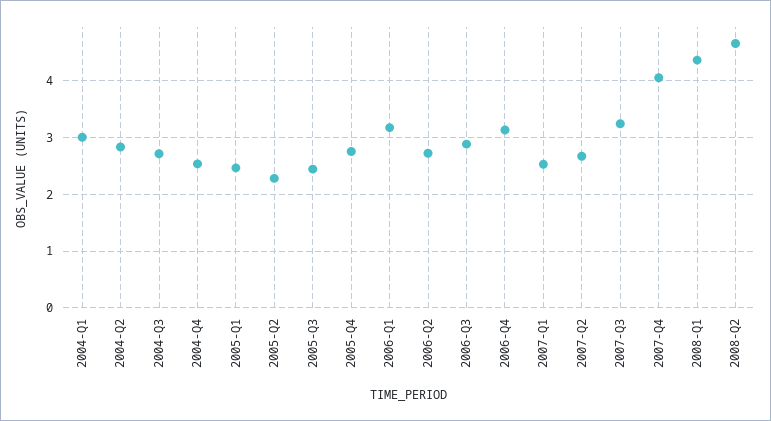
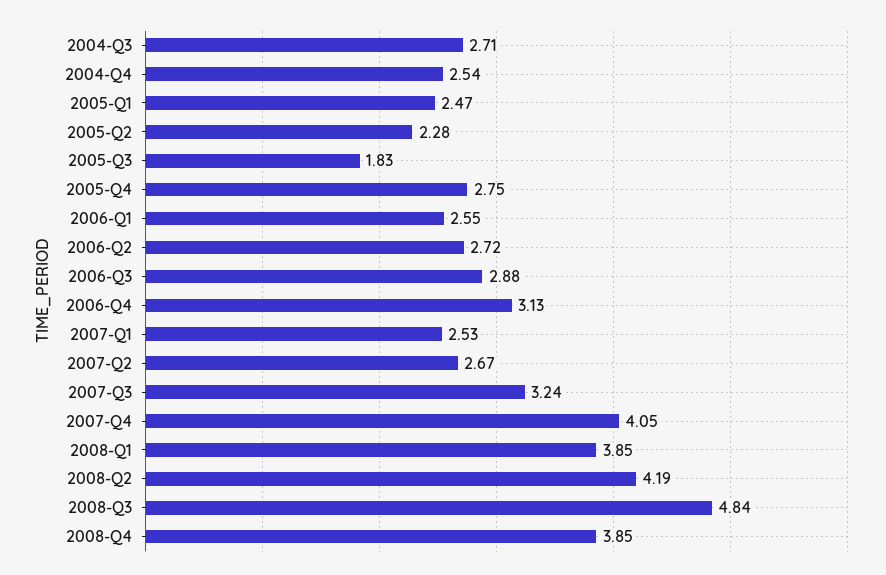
2004-Q1: 3 -> none
2004-Q2: 2.8 -> none
2005-Q3: 2.4 -> 1.83
2006-Q1: 3.2 -> 2.55
2008-Q1: 4.4 -> 3.85
2008-Q2: 4.6 -> 4.19
2008-Q3: none -> 4.84
2008-Q4: none -> 3.85

